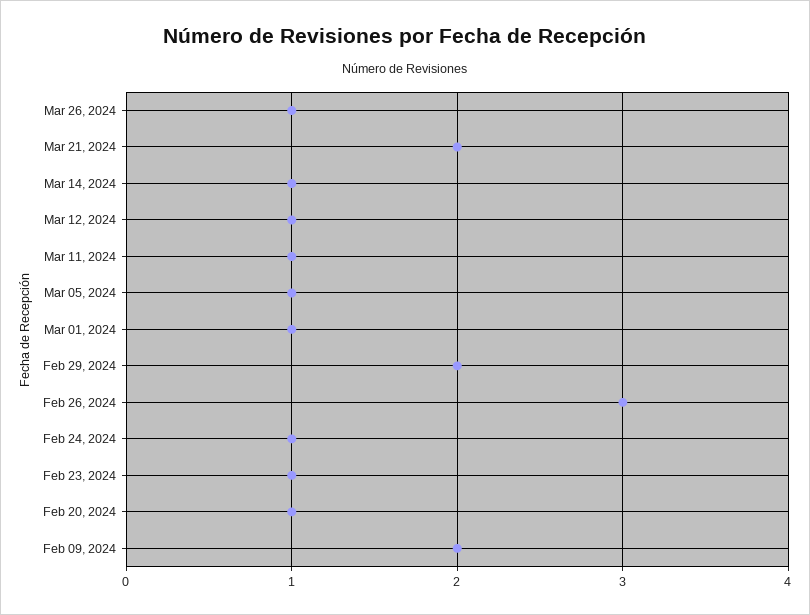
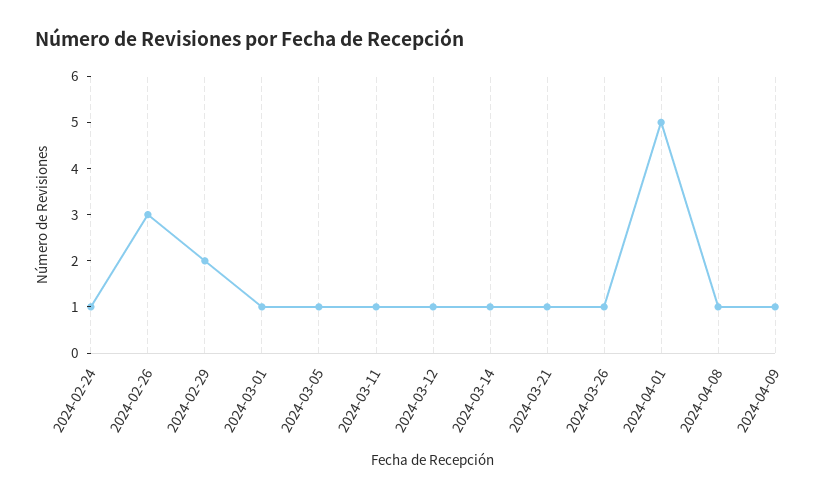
Mar 21, 2024: 2 -> 1
Feb 23, 2024: 1 -> none
Feb 20, 2024: 1 -> none
Feb 09, 2024: 2 -> none
2024-04-01: none -> 5
2024-04-08: none -> 1
2024-04-09: none -> 1

